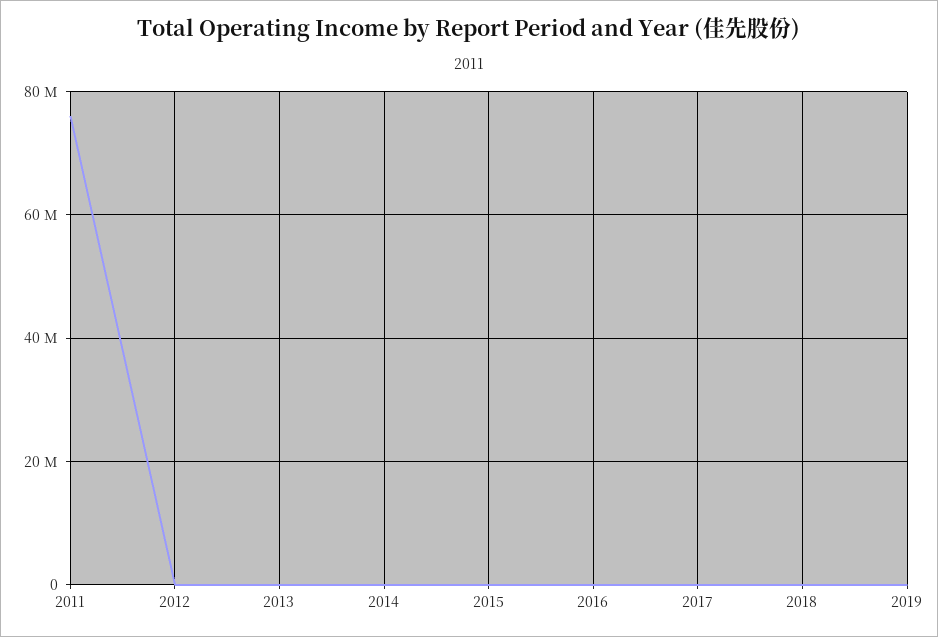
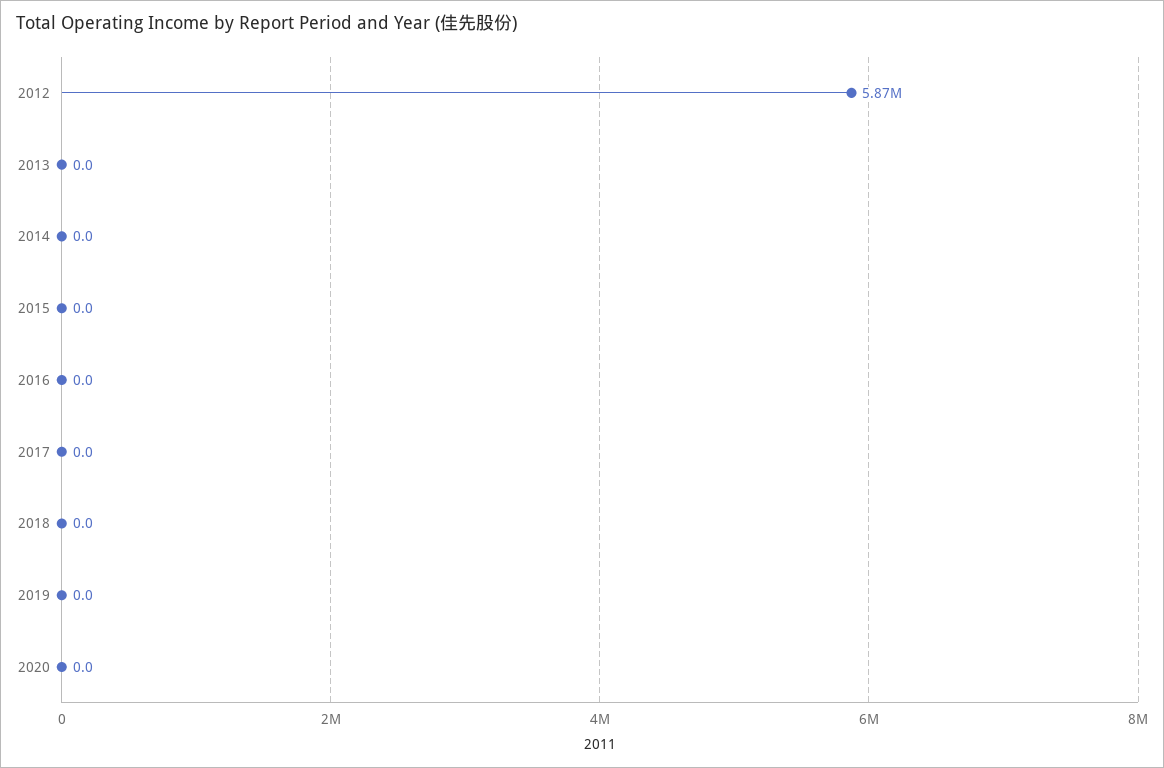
2011: 76000000 -> none
2012: 0 -> 5870000
2020: none -> 0

